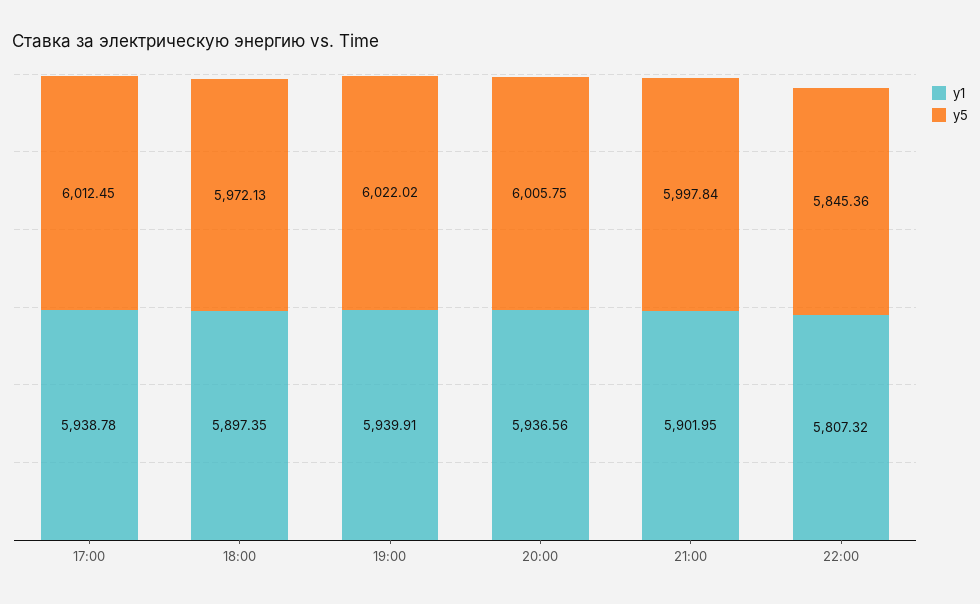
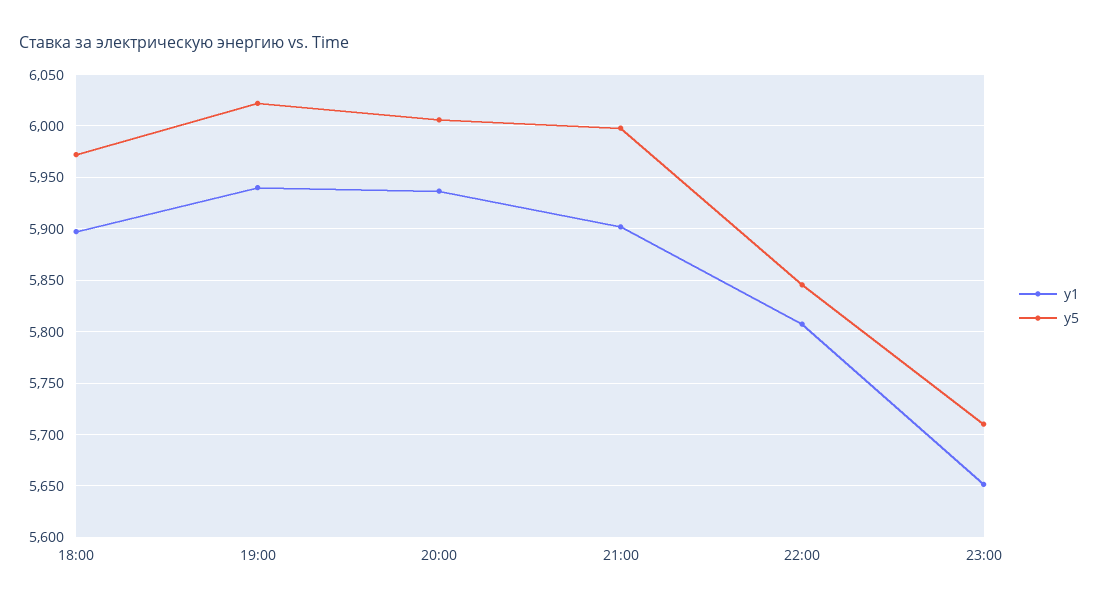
y1, 17:00: 5938.78 -> none
y5, 17:00: 6012.45 -> none
y1, 23:00: none -> 5650
y5, 23:00: none -> 5710

